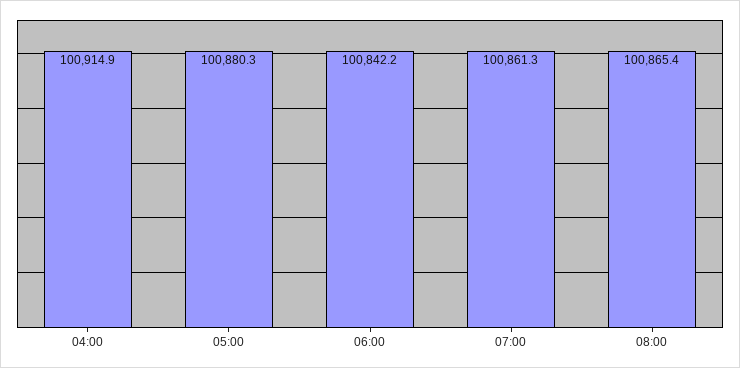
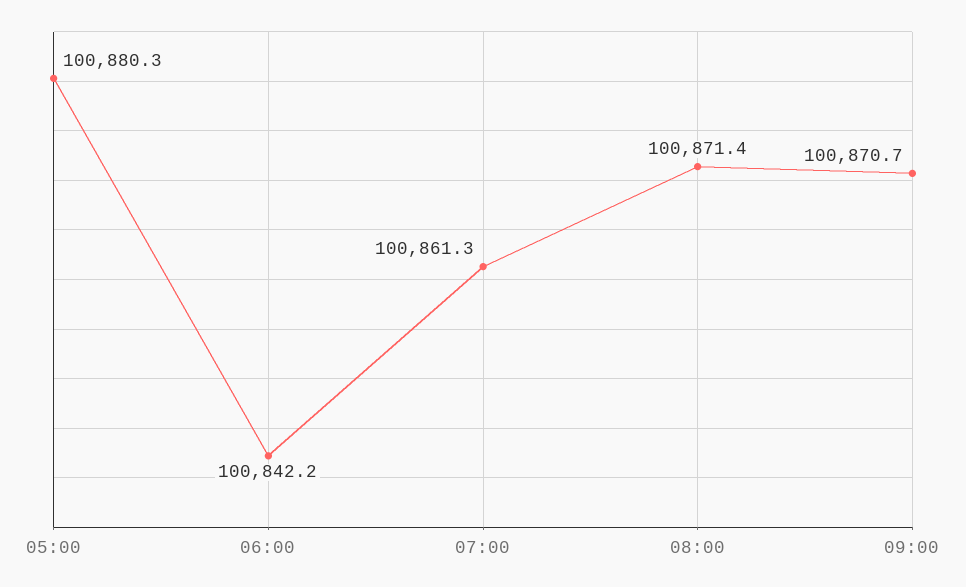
04:00: 100914.9 -> none
08:00: 100865.4 -> 100871.4
09:00: none -> 100870.7

